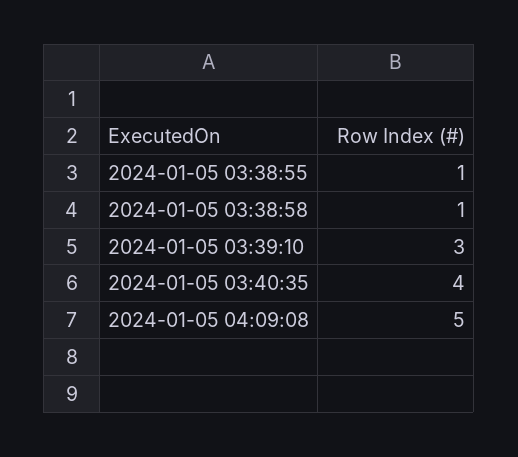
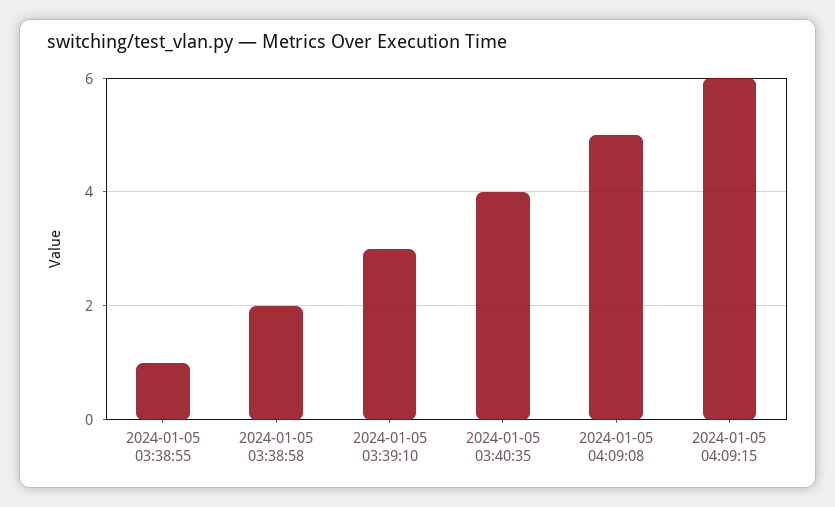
2024-01-05 03:38:58: 1 -> 2
2024-01-05 04:09:15: none -> 6

